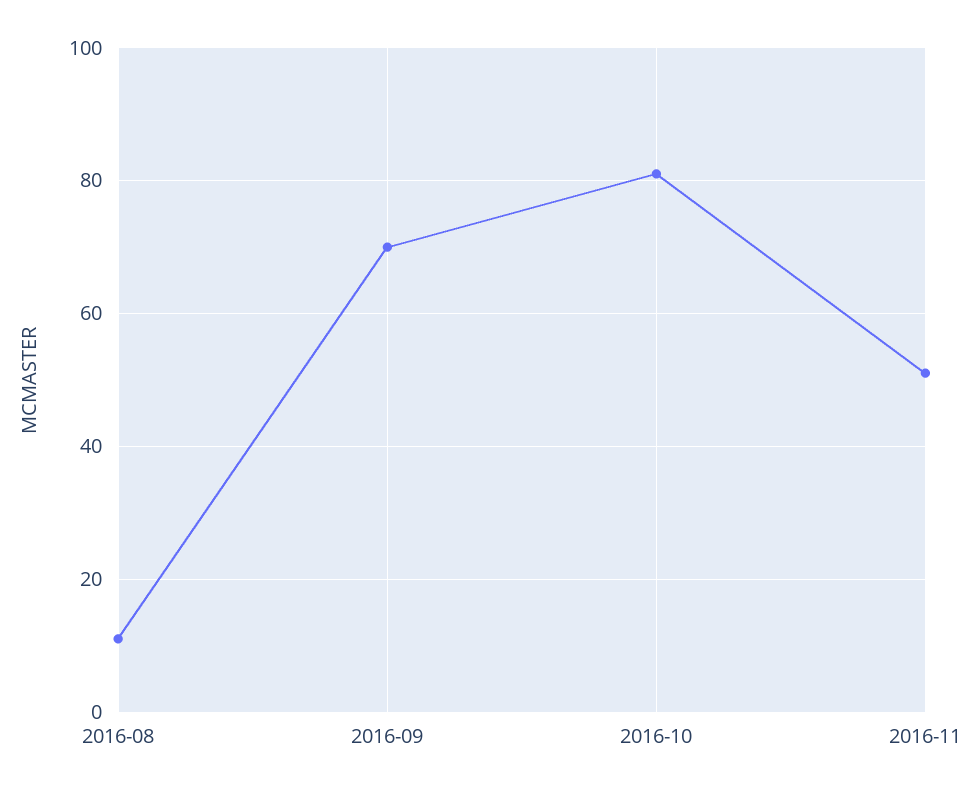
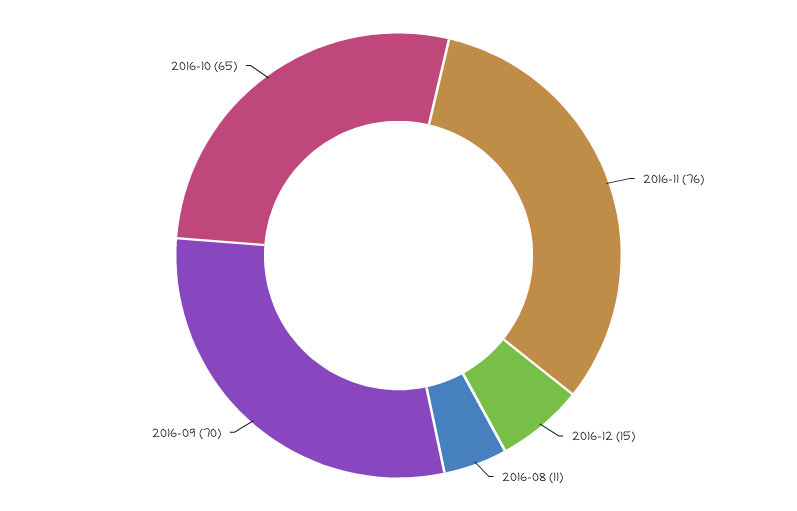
2016-10: 80 -> 65
2016-11: 50 -> 76
2016-12: none -> 15

